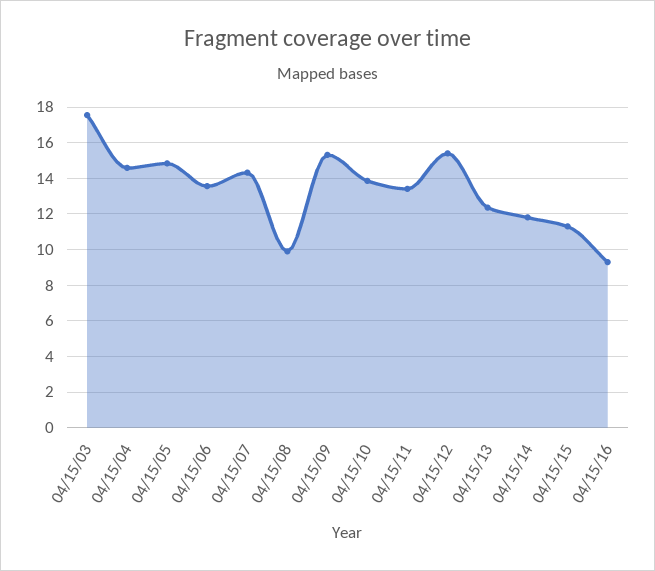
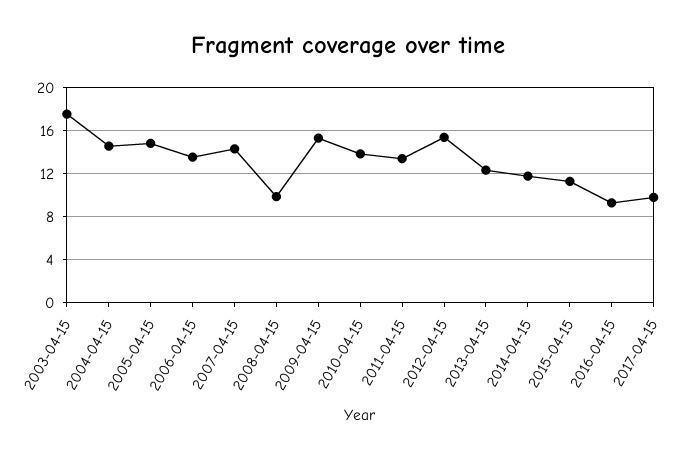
2017-04-15: none -> 10

